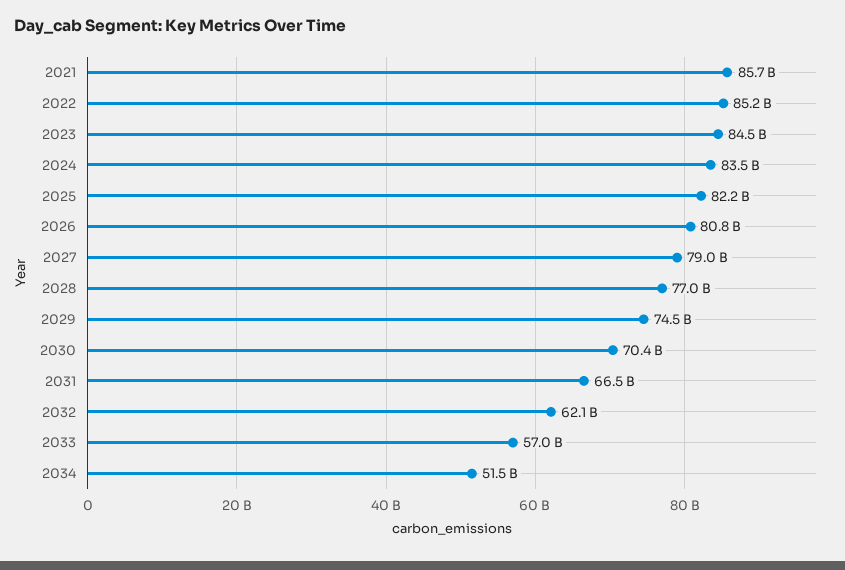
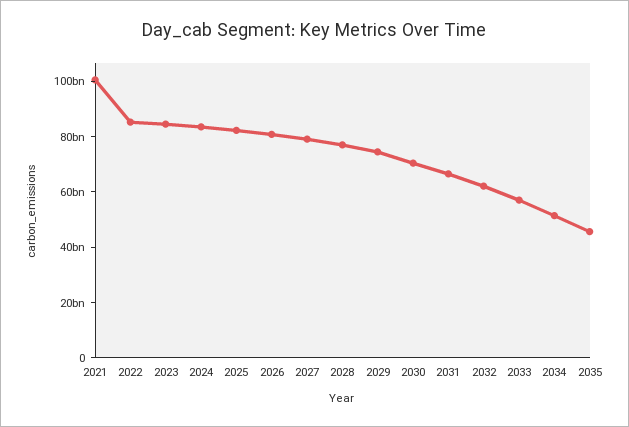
2021: 85700000000 -> 100000000000
2035: none -> 45000000000

